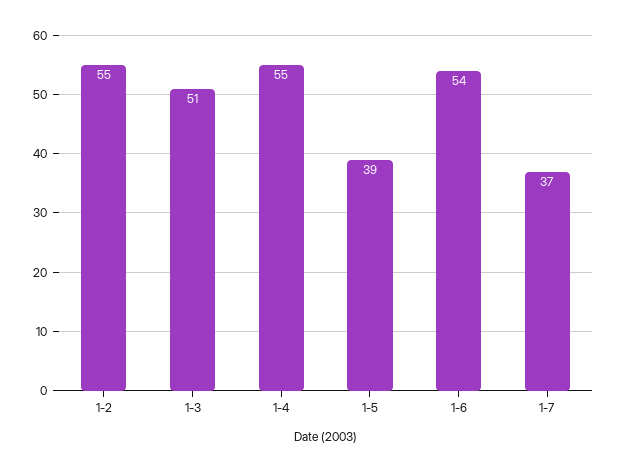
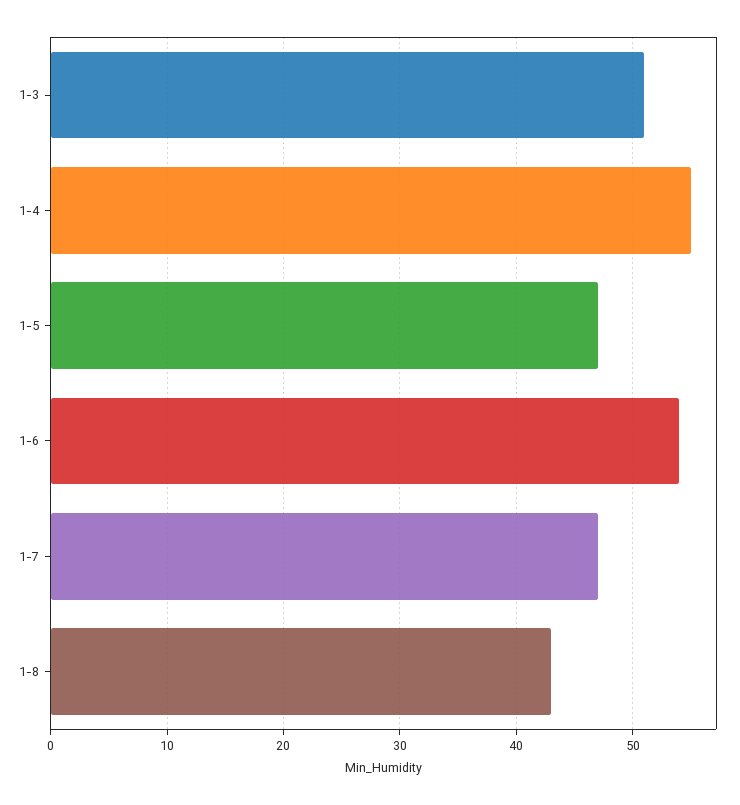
1-2: 55 -> none
1-5: 39 -> 47
1-7: 37 -> 47
1-8: none -> 43

